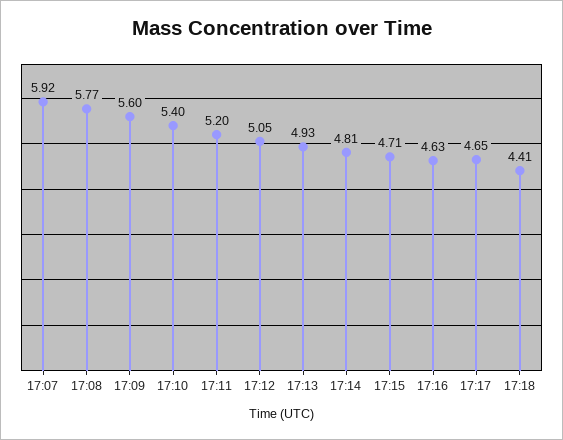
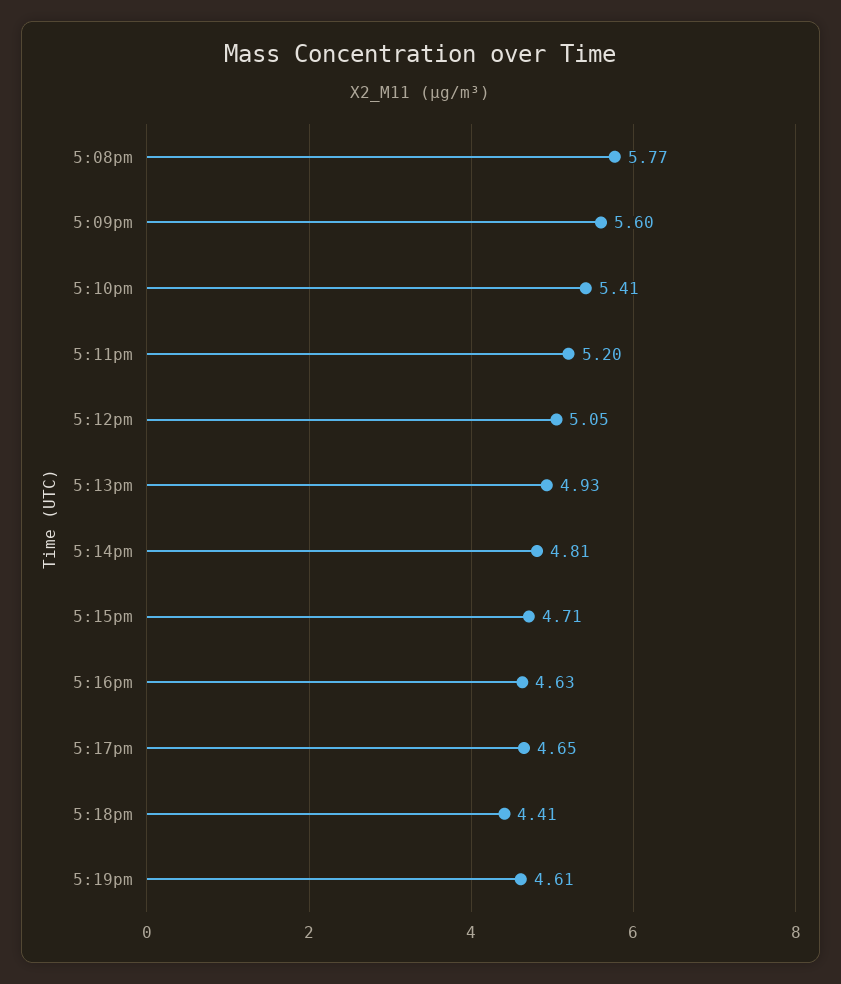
17:07: 5.92 -> none
17:10: 5.4 -> 5.41
5:19pm: none -> 4.61

